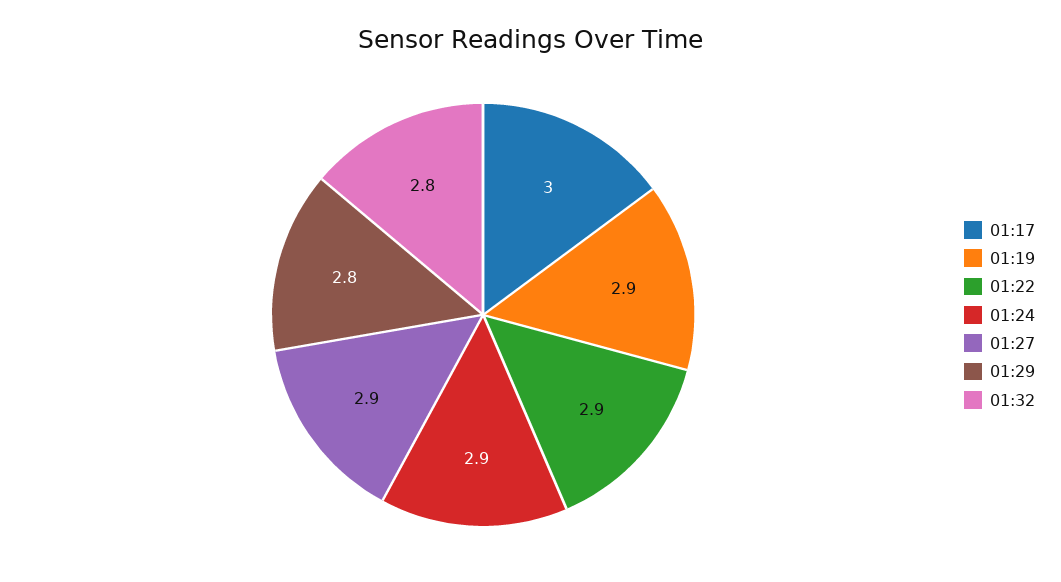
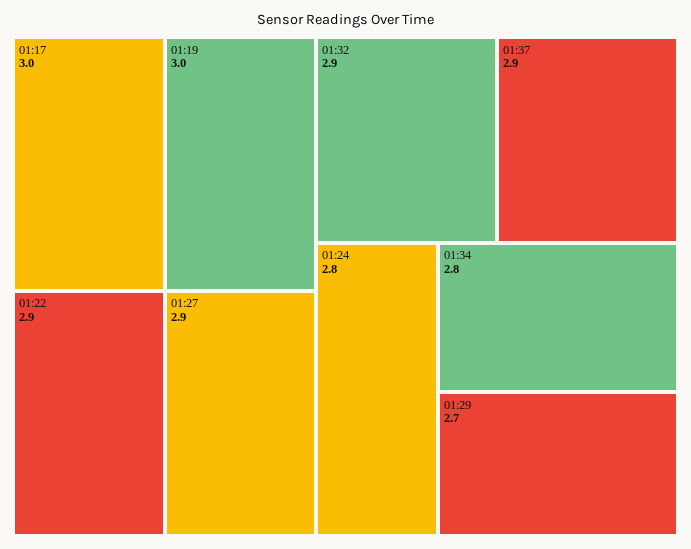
01:19: 2.9 -> 3
01:24: 2.9 -> 2.8
01:29: 2.8 -> 2.7
01:32: 2.8 -> 2.9
01:37: none -> 2.9
01:34: none -> 2.8

